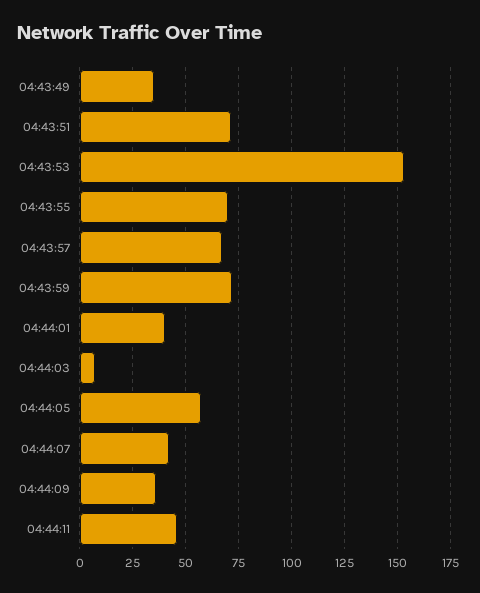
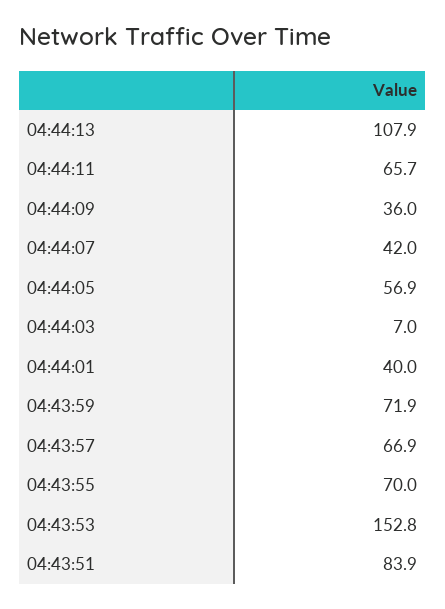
04:43:49: 35 -> none
04:43:51: 70 -> 83.9
04:44:11: 45 -> 65.7
04:44:13: none -> 107.9

